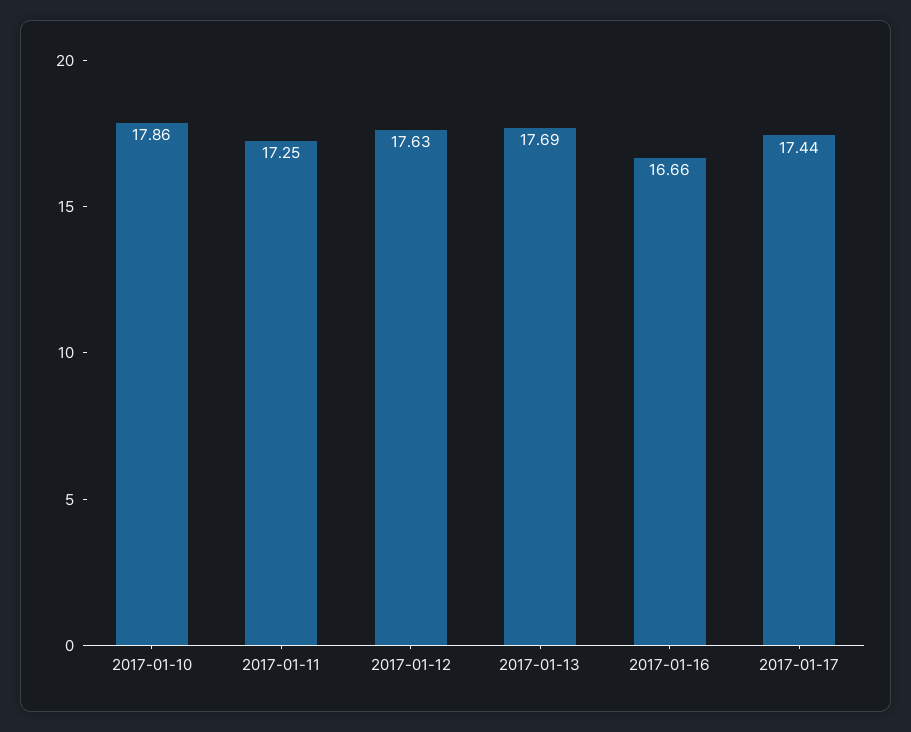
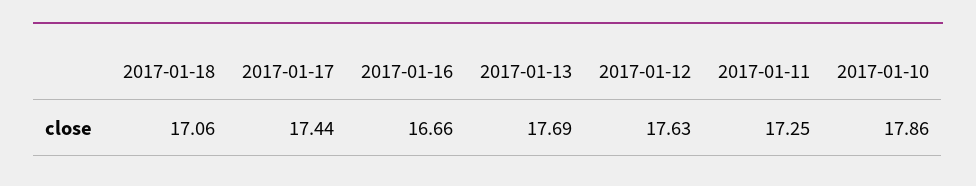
2017-01-18: none -> 17.06

